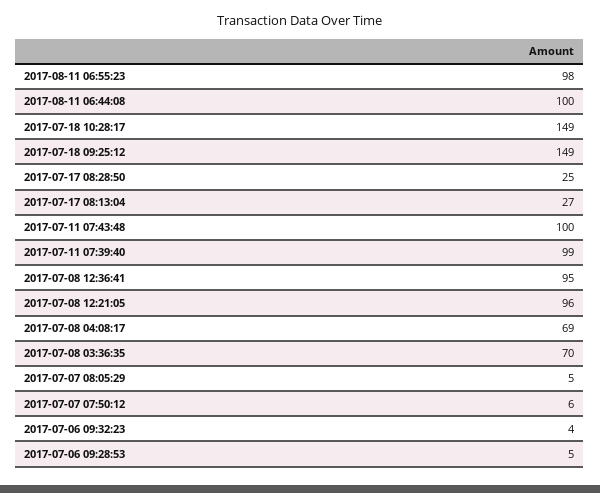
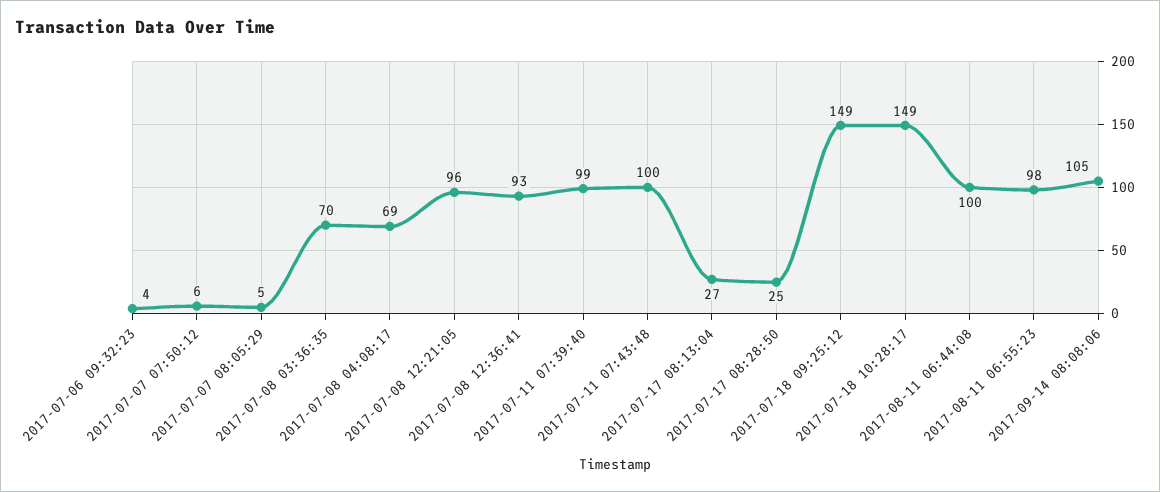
2017-07-08 12:36:41: 95 -> 93
2017-07-06 09:28:53: 5 -> none
2017-09-14 08:08:06: none -> 105

